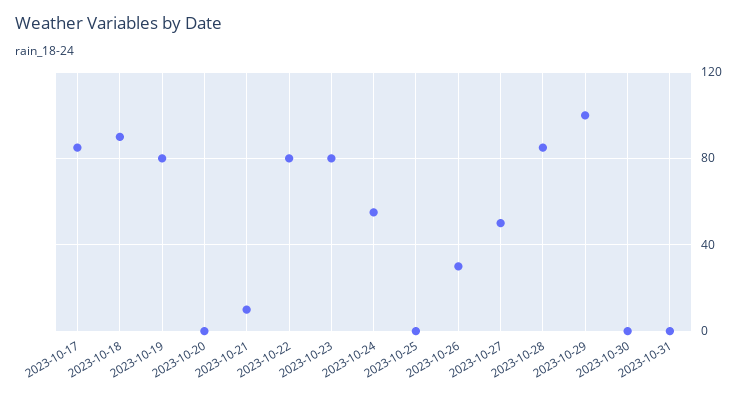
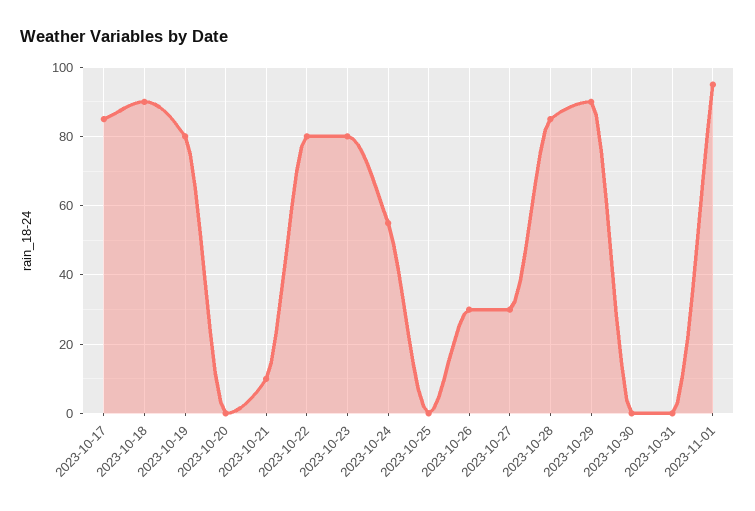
2023-10-27: 50 -> 30
2023-10-29: 100 -> 90
2023-11-01: none -> 95

